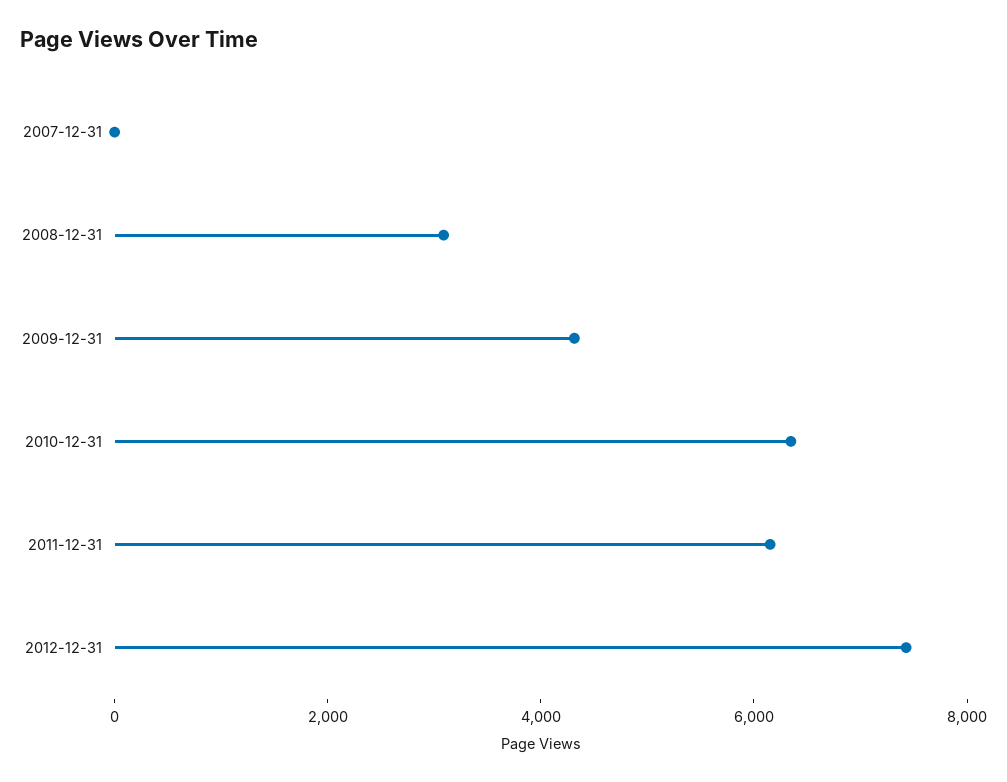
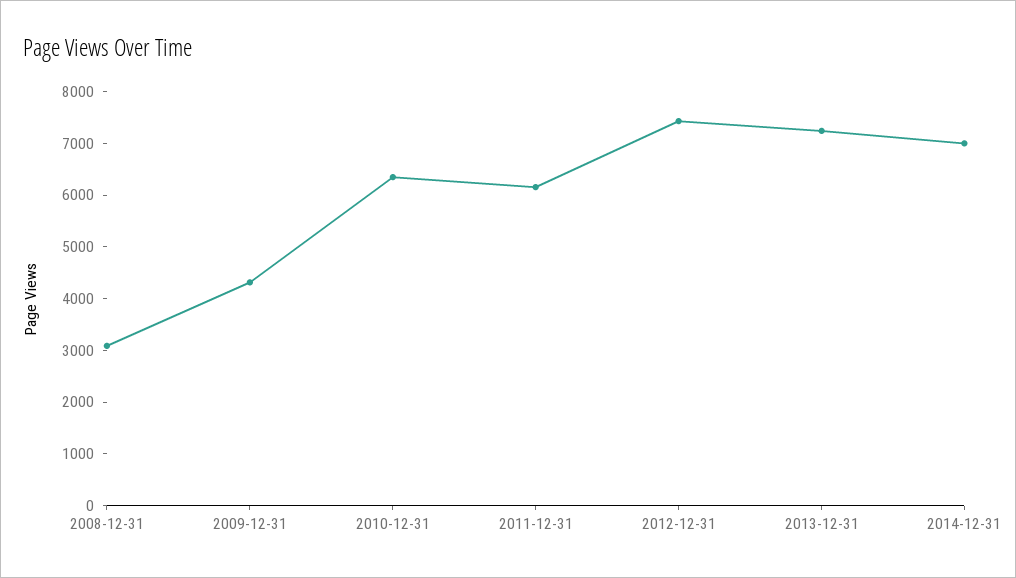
2007-12-31: 0 -> none
2013-12-31: none -> 7200
2014-12-31: none -> 7000

